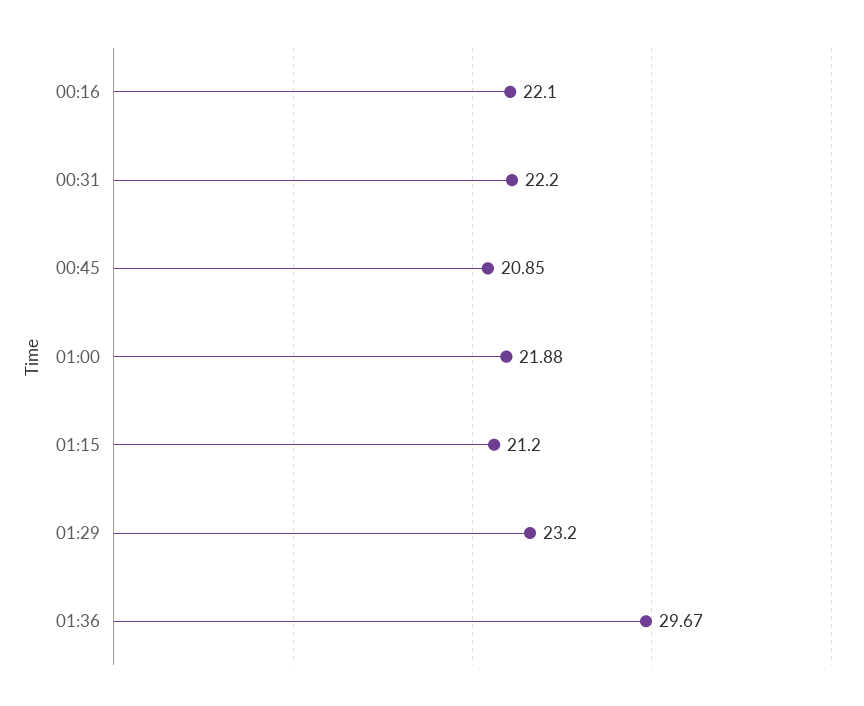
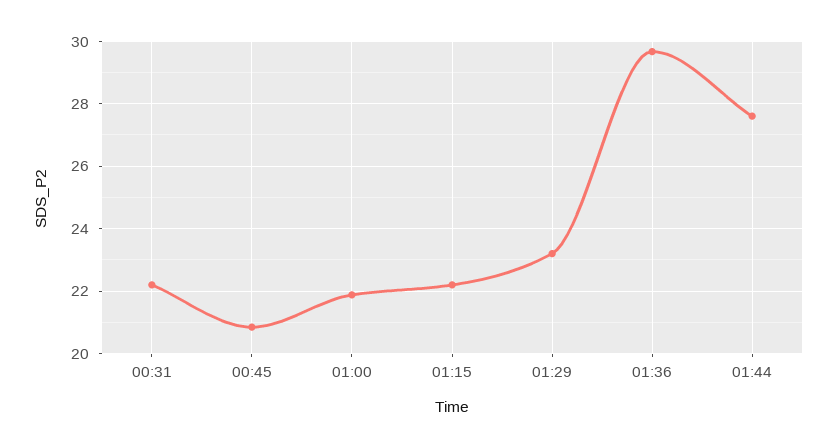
00:16: 22.1 -> none
01:15: 21.2 -> 22.2
01:44: none -> 27.6

